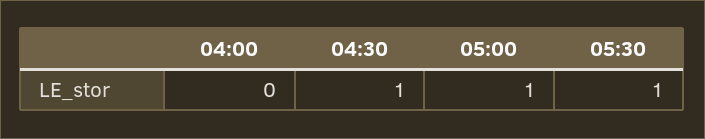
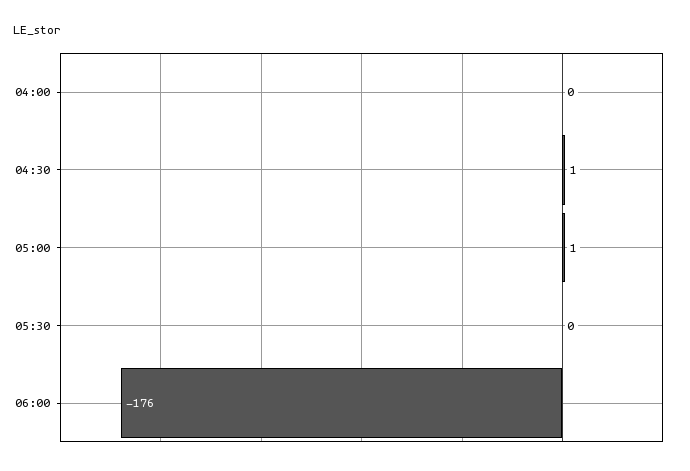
05:30: 1 -> 0
06:00: none -> -176

